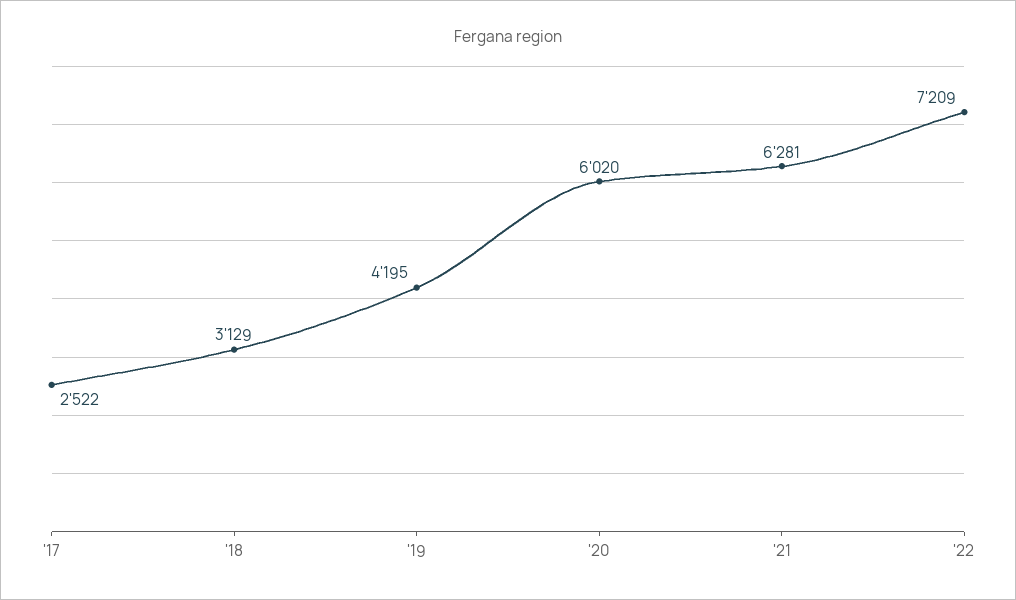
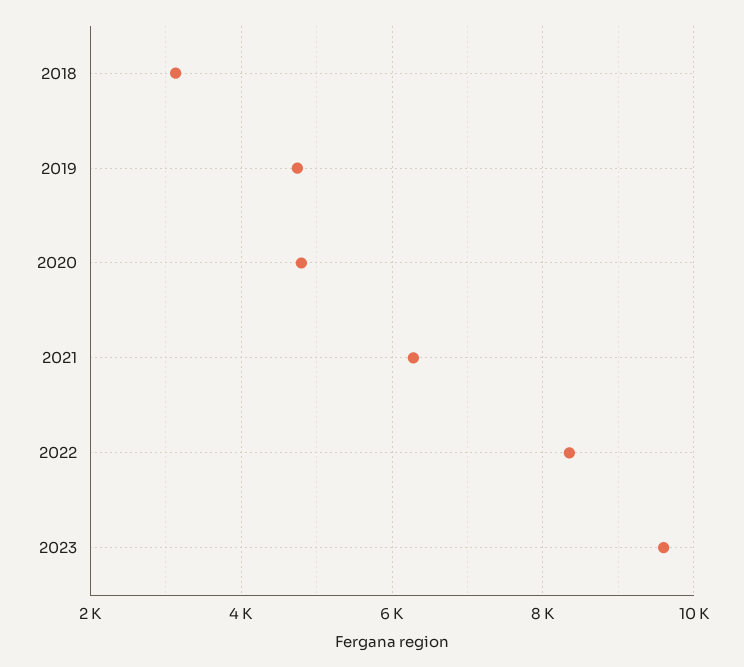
'17: 2522 -> none
'19: 4195 -> 4800
'20: 6020 -> 4800
'22: 7209 -> 8400
2023: none -> 9600

